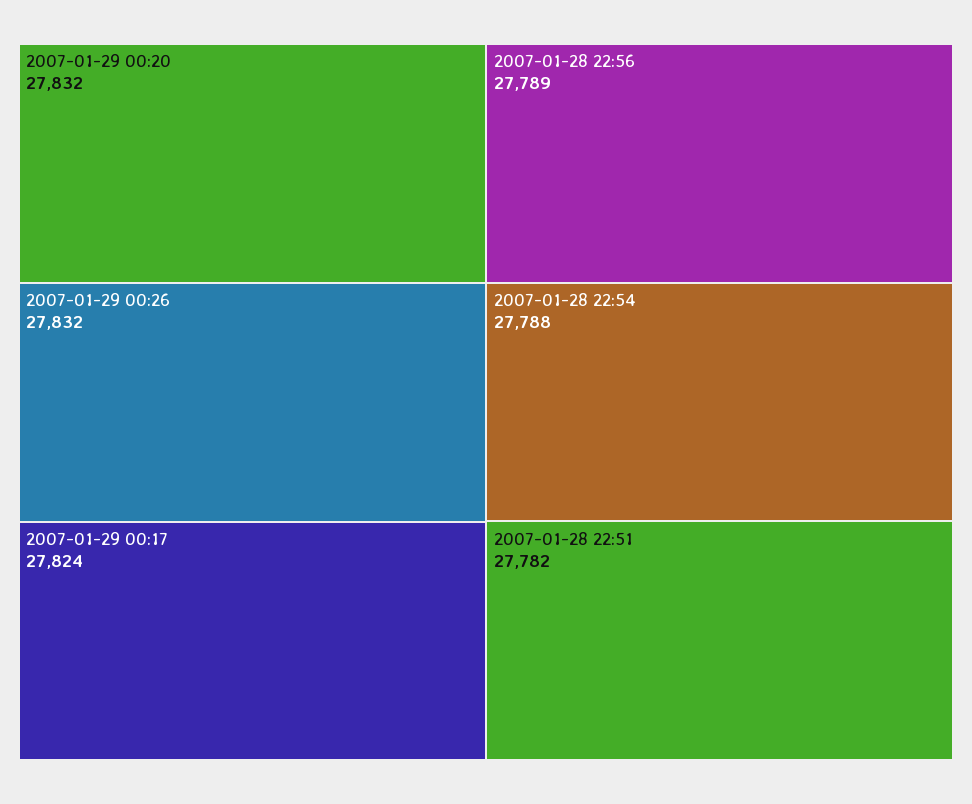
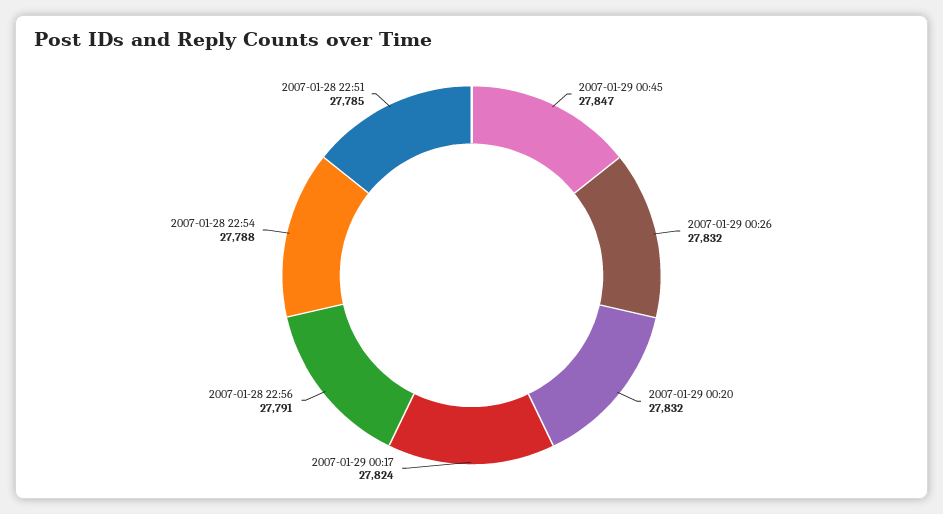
2007-01-28 22:56: 27789 -> 27791
2007-01-28 22:51: 27782 -> 27785
2007-01-29 00:45: none -> 27847

